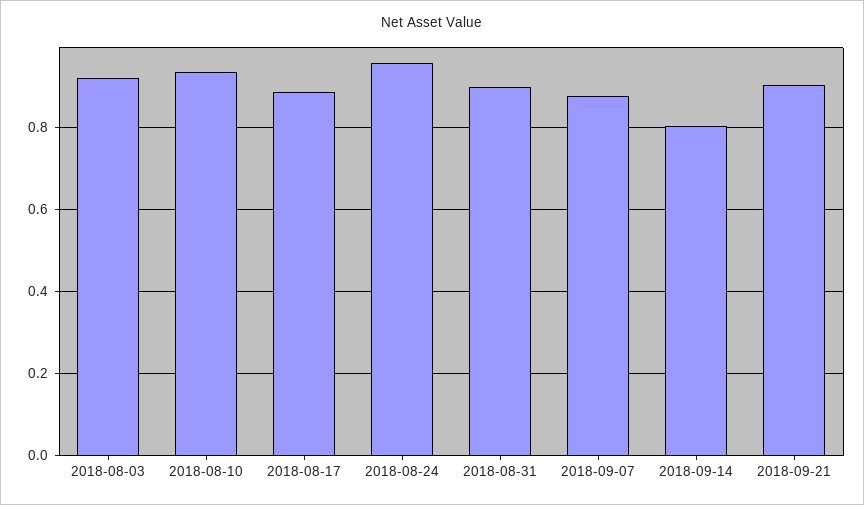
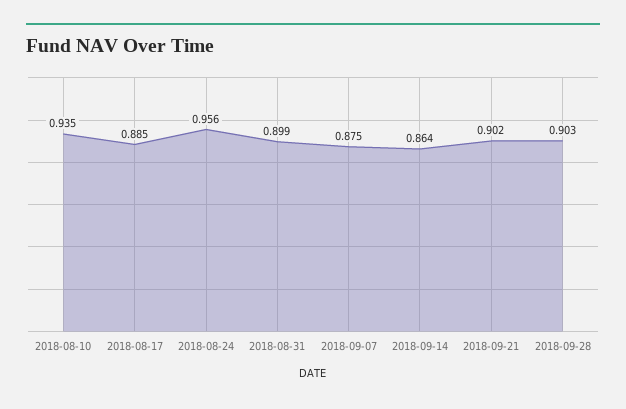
2018-08-03: 0.92 -> none
2018-09-14: 0.8 -> 0.864
2018-09-28: none -> 0.903

